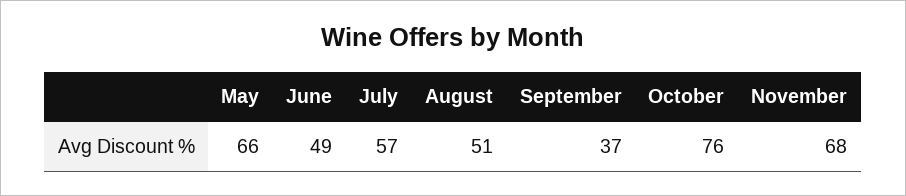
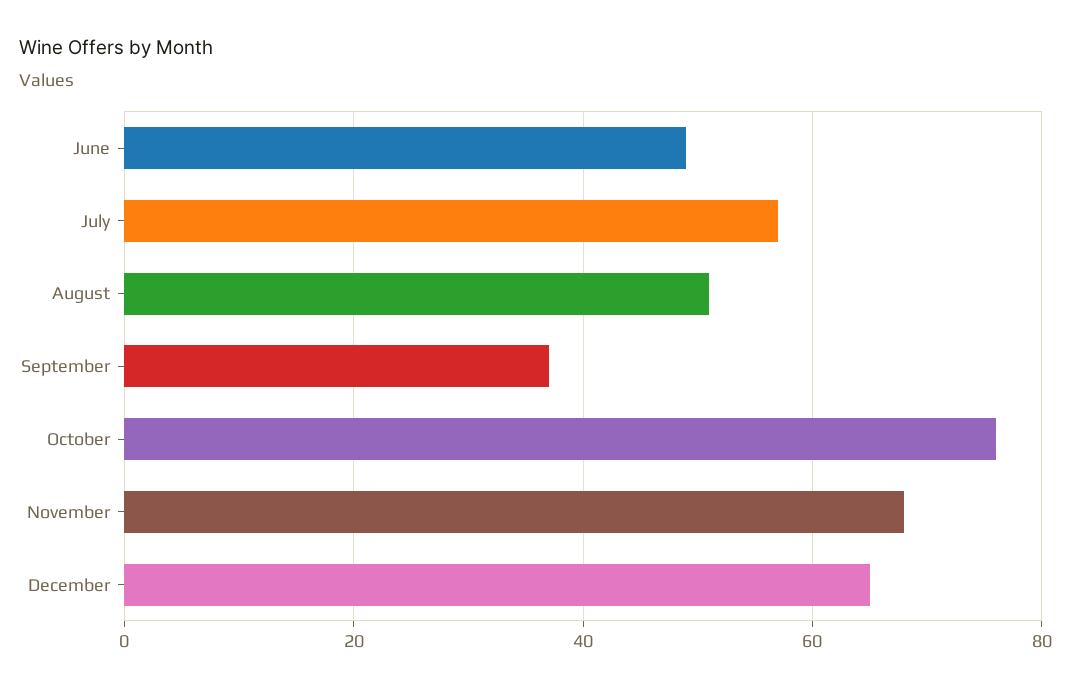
May: 66 -> none
December: none -> 65

